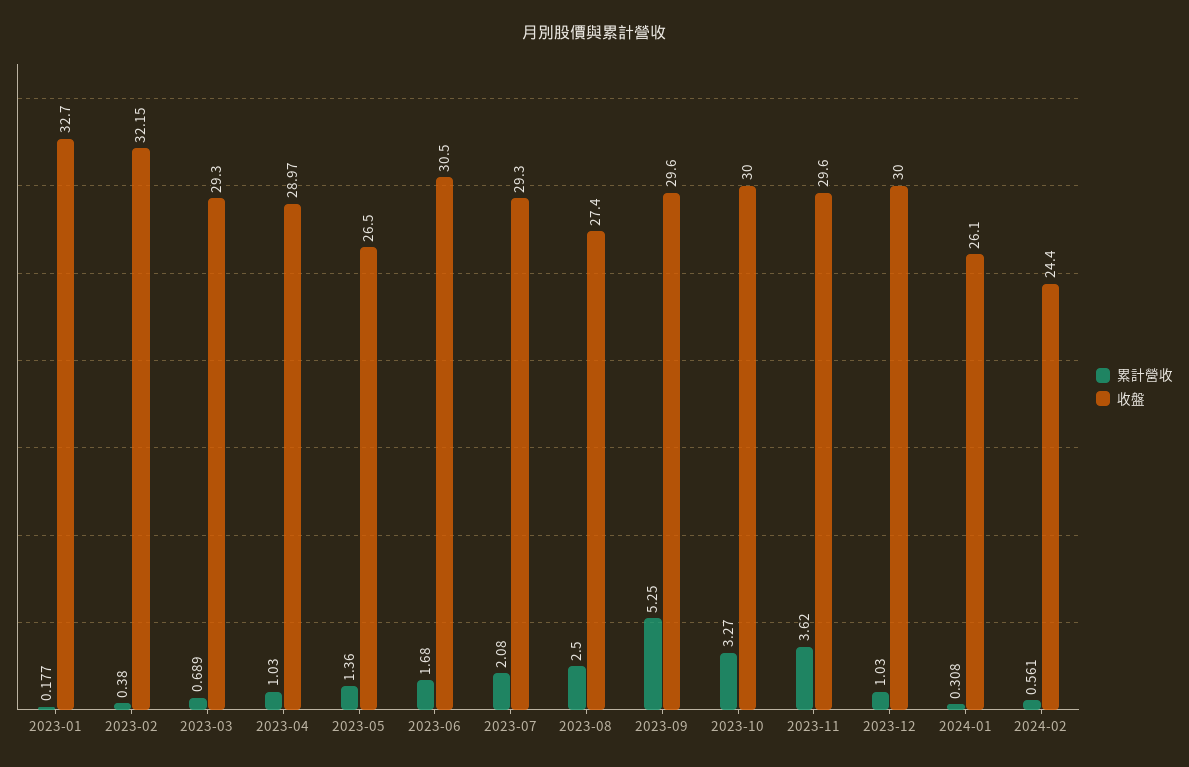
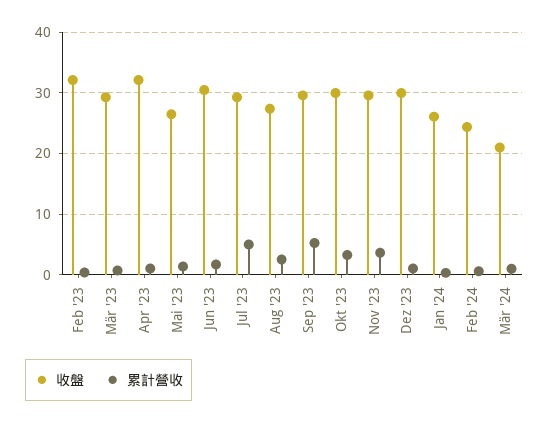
累計營收, 2023-01: 0.177 -> none
收盤, 2023-01: 32.7 -> none
收盤, 2023-04: 28.97 -> 32
累計營收, 2023-07: 2.08 -> 5
收盤, Mär '24: none -> 21
累計營收, Mär '24: none -> 1

